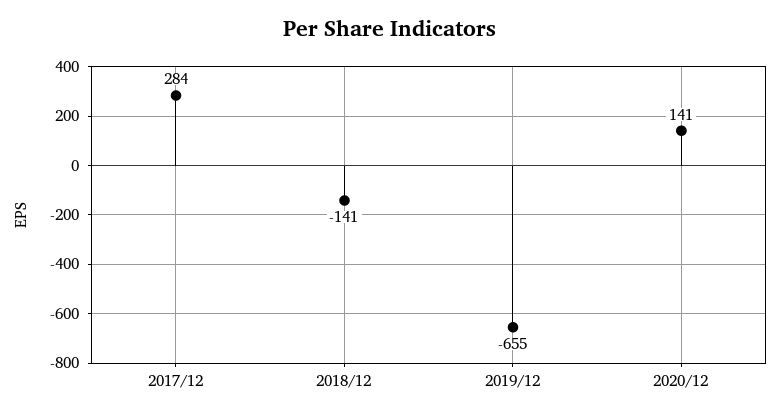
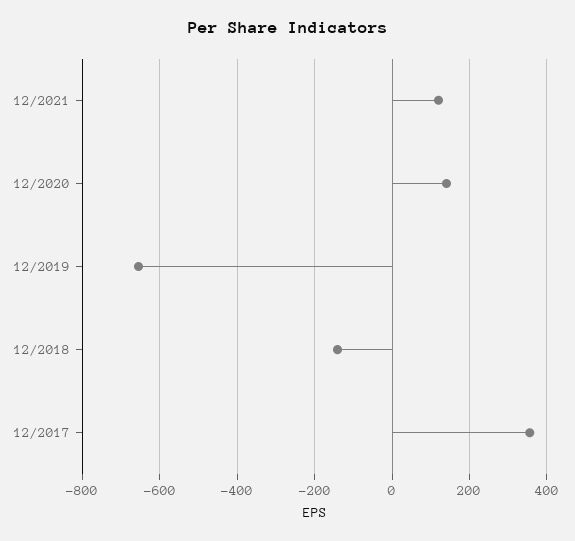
2017/12: 284 -> 360
12/2021: none -> 120

